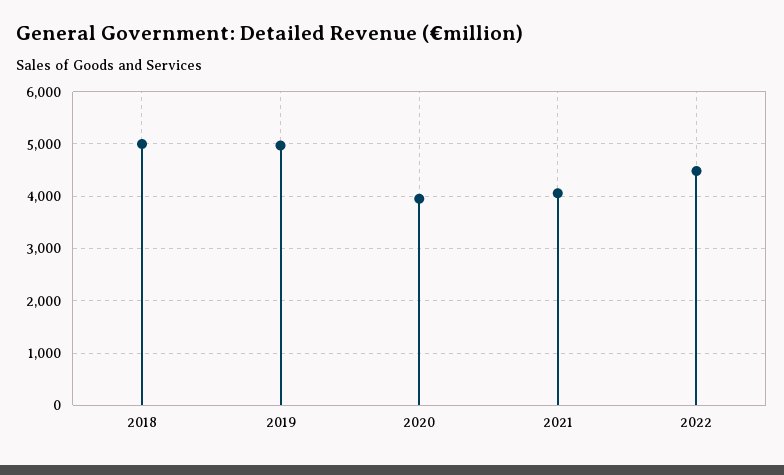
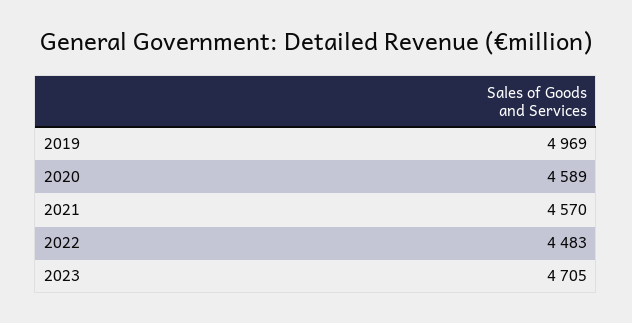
2018: 5000 -> none
2020: 4000 -> 4589
2021: 4000 -> 4570
2023: none -> 4705

